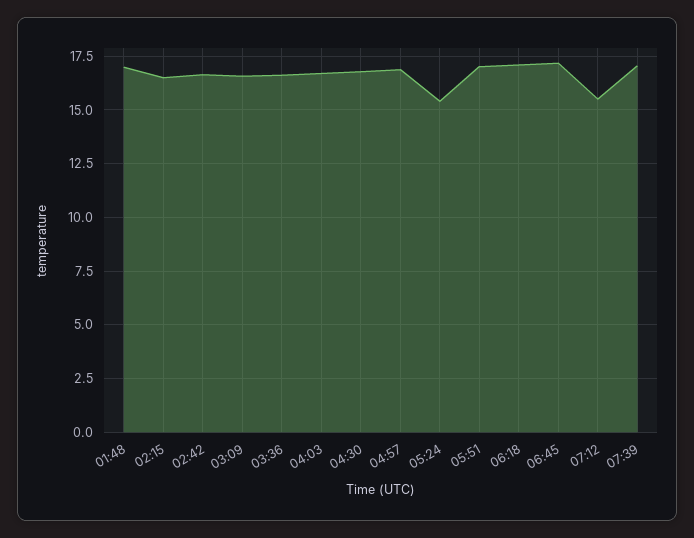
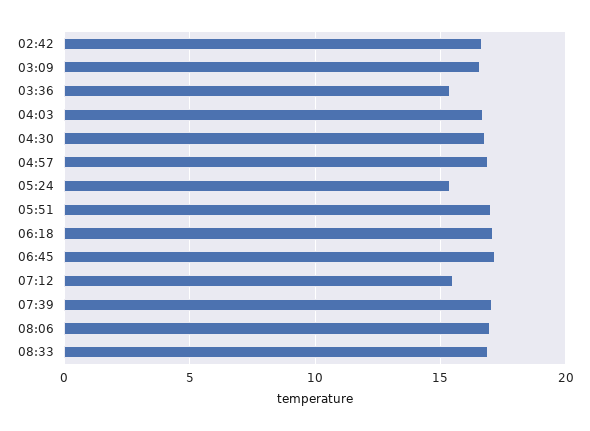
01:48: 17 -> none
02:15: 16.5 -> none
03:36: 16.5 -> 15.5
08:06: none -> 17
08:33: none -> 17

